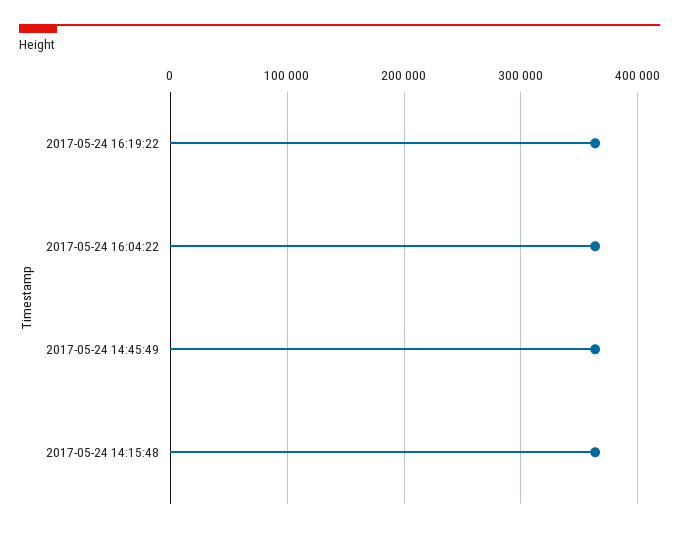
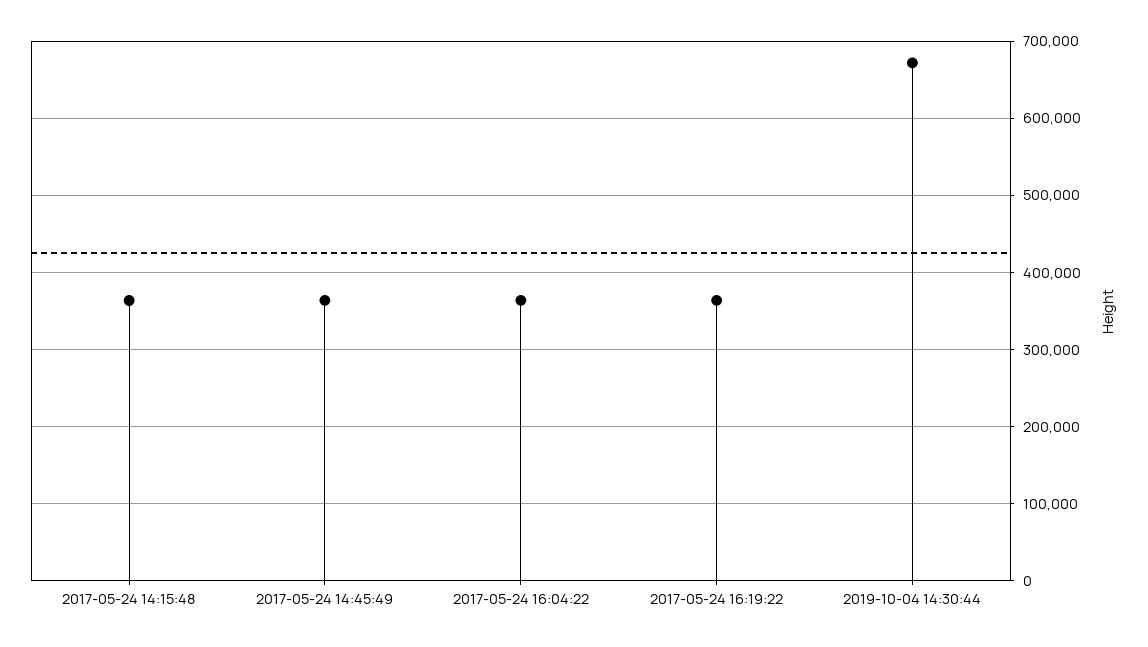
2019-10-04 14:30:44: none -> 670000

